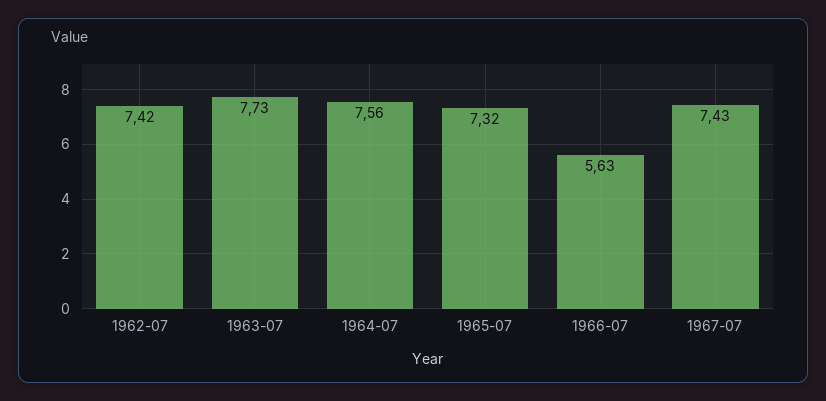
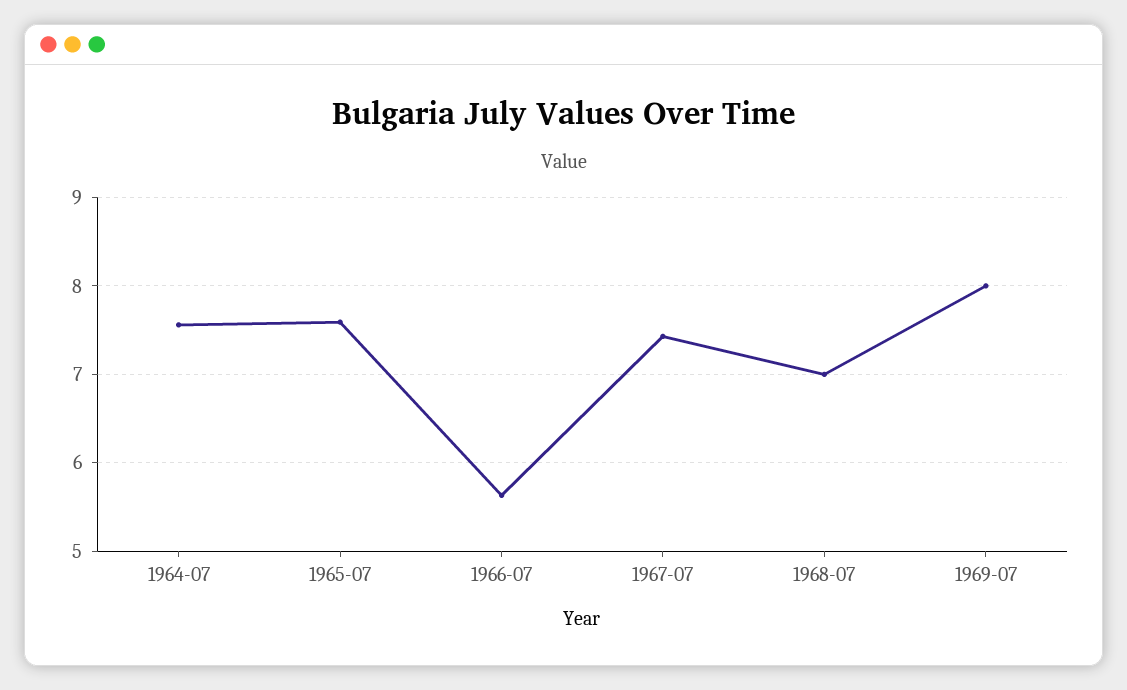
1962-07: 7.42 -> none
1963-07: 7.73 -> none
1965-07: 7.32 -> 7.6
1968-07: none -> 7
1969-07: none -> 8

